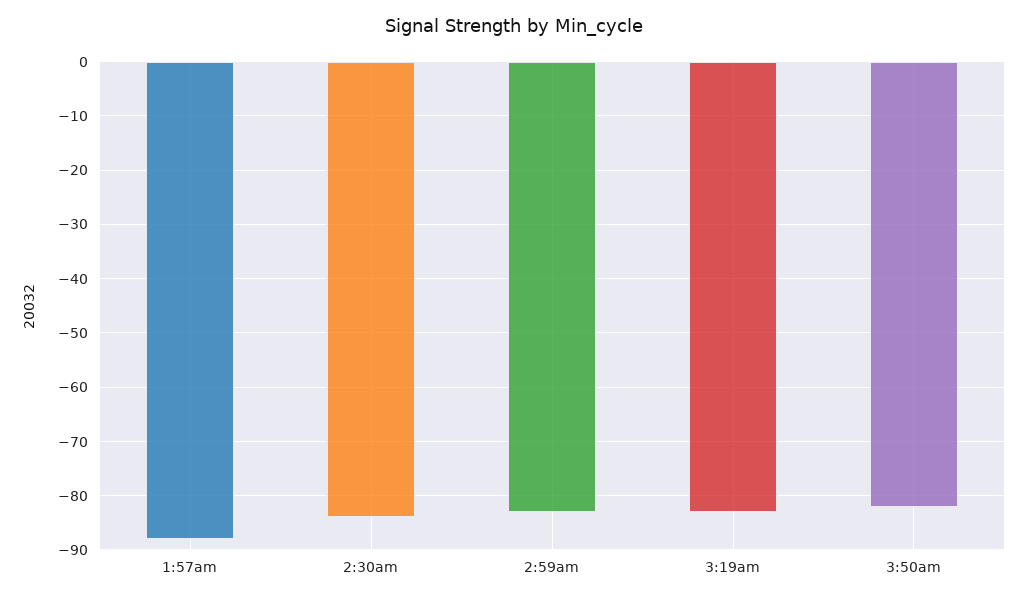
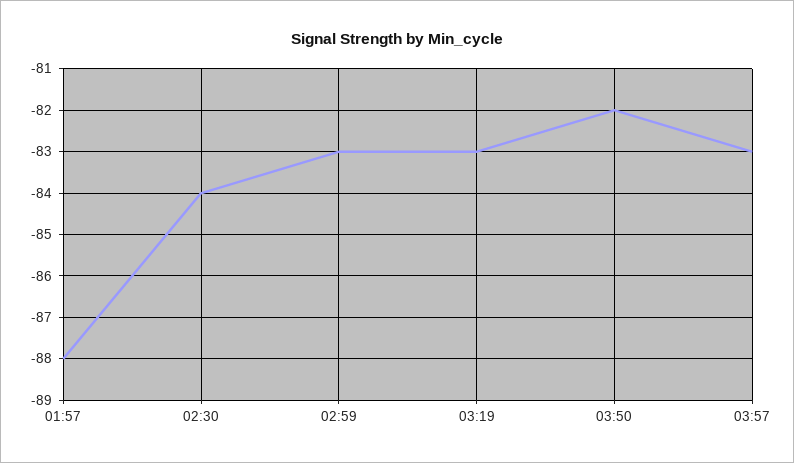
03:57: none -> -83

